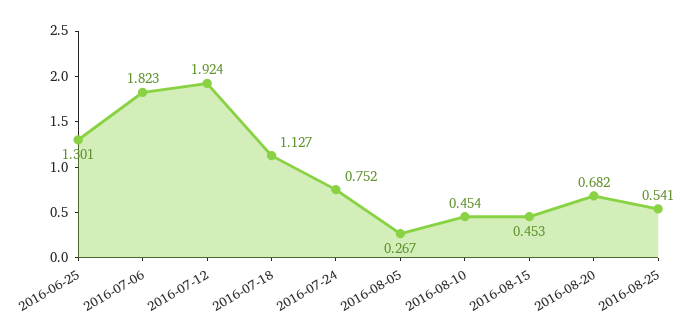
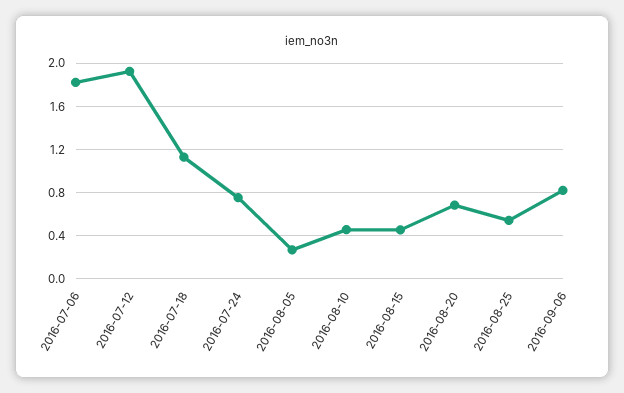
2016-06-25: 1.301 -> none
2016-09-06: none -> 0.8

